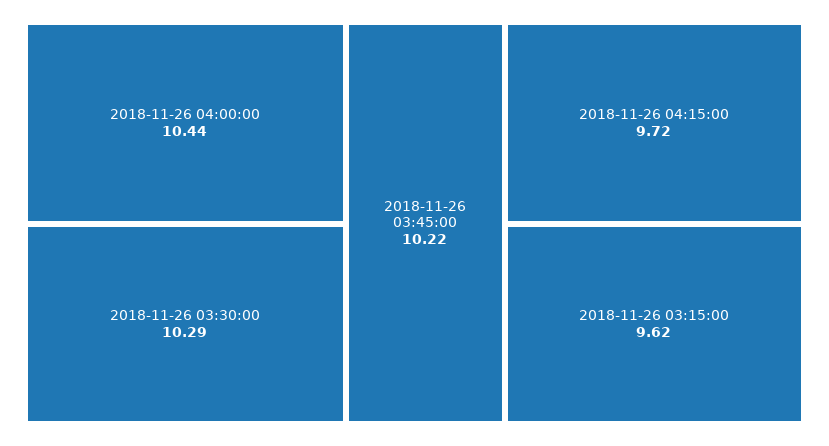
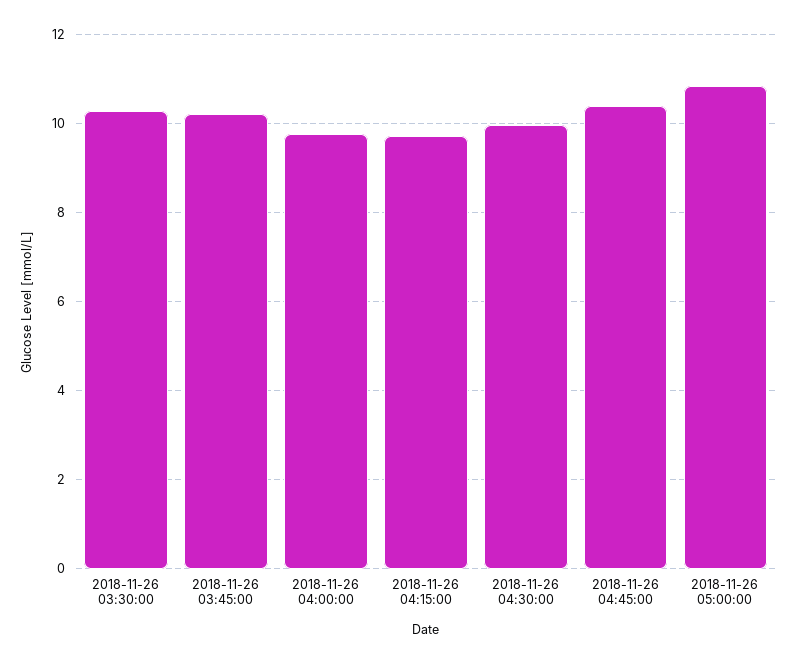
2018-11-26 04:00:00: 10.44 -> 9.8
2018-11-26 03:15:00: 9.62 -> none
2018-11-26 04:30:00: none -> 10
2018-11-26 04:45:00: none -> 10.4
2018-11-26 05:00:00: none -> 10.8

